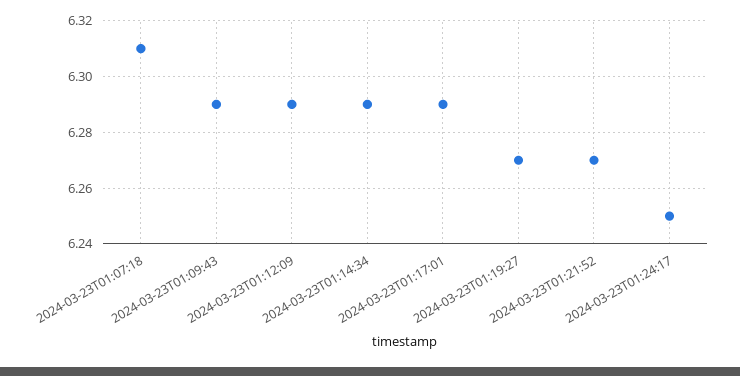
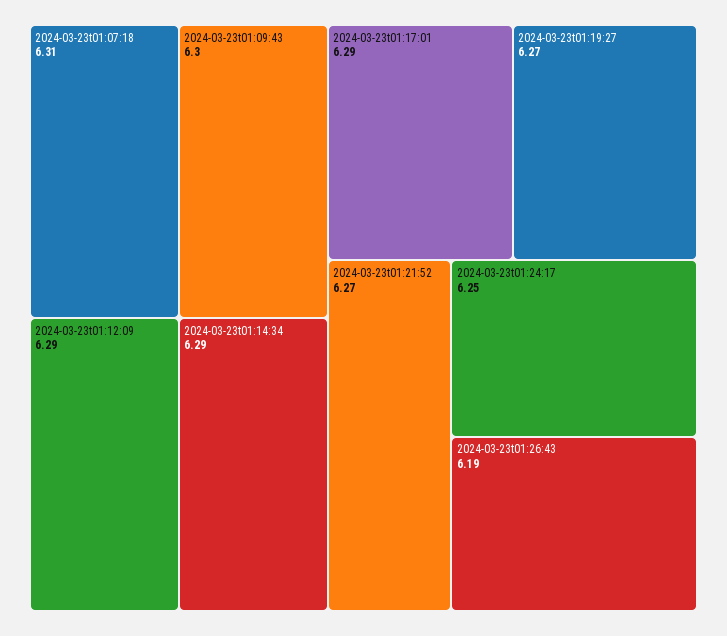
2024-03-23T01:09:43: 6.29 -> 6.3
2024-03-23t01:26:43: none -> 6.19

